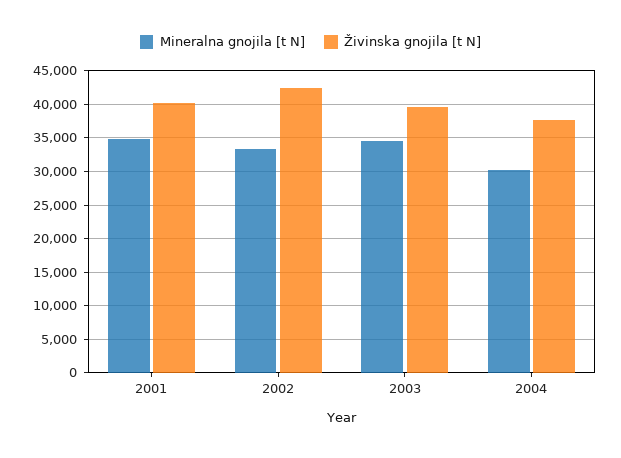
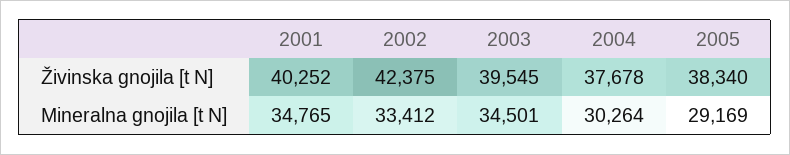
Živinska gnojila [t N], 2005: none -> 38340
Mineralna gnojila [t N], 2005: none -> 29169

